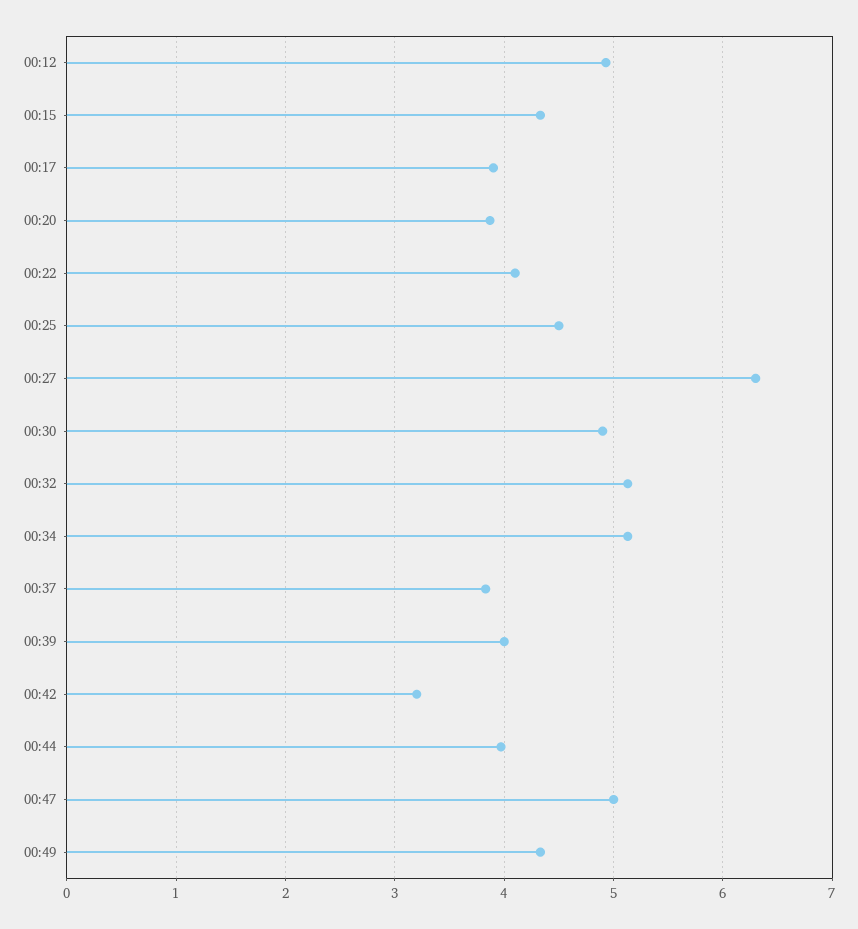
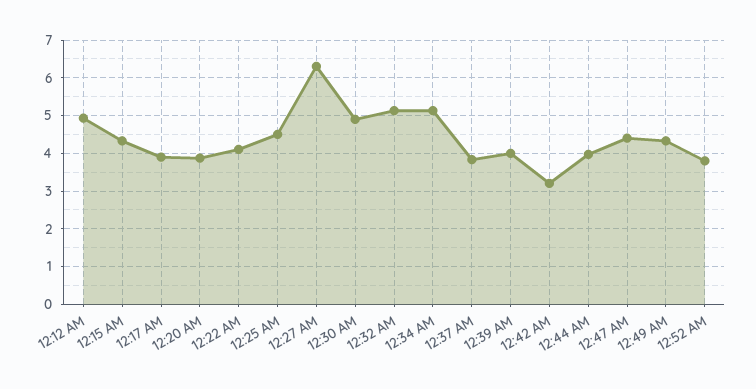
00:47: 5 -> 4.4
12:52 AM: none -> 3.8

